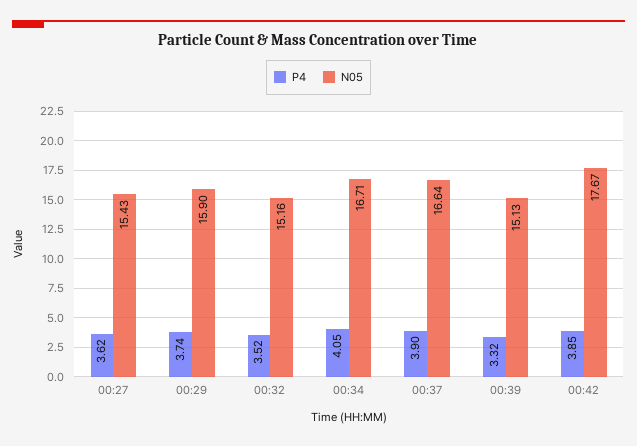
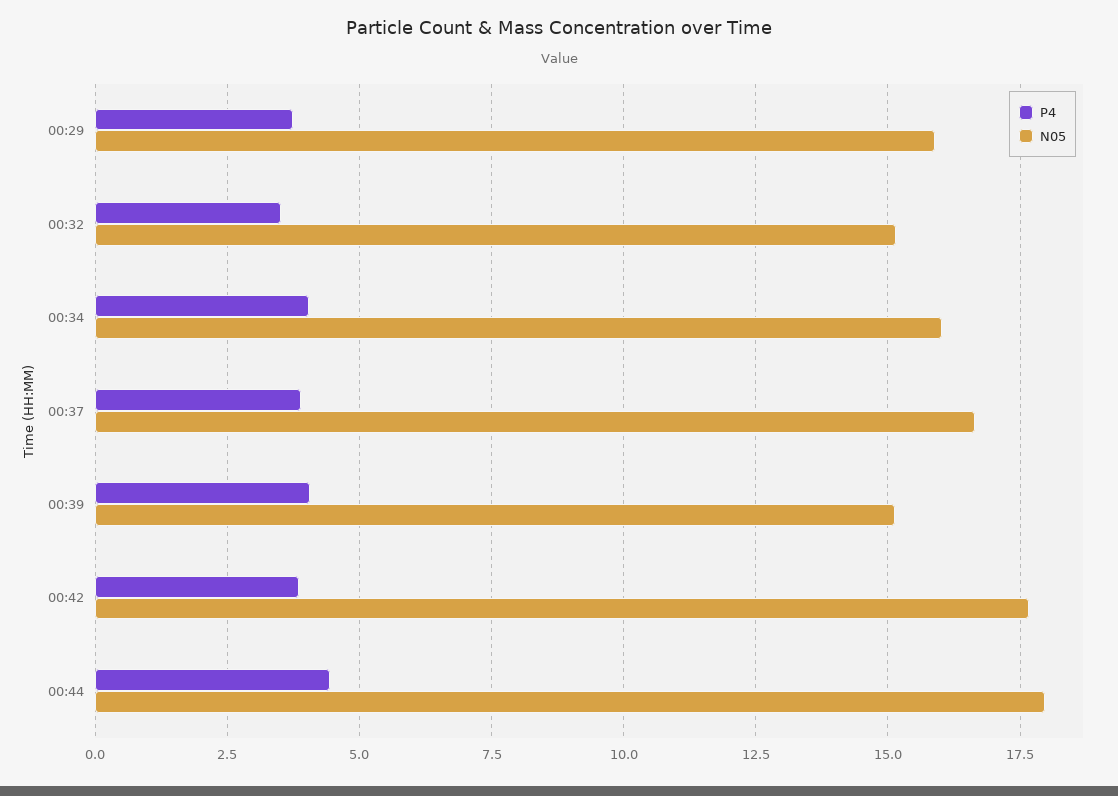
P4, 00:27: 3.62 -> none
N05, 00:27: 15.43 -> none
N05, 00:34: 16.71 -> 16
P4, 00:39: 3.32 -> 4
P4, 00:44: none -> 4.5
N05, 00:44: none -> 18

